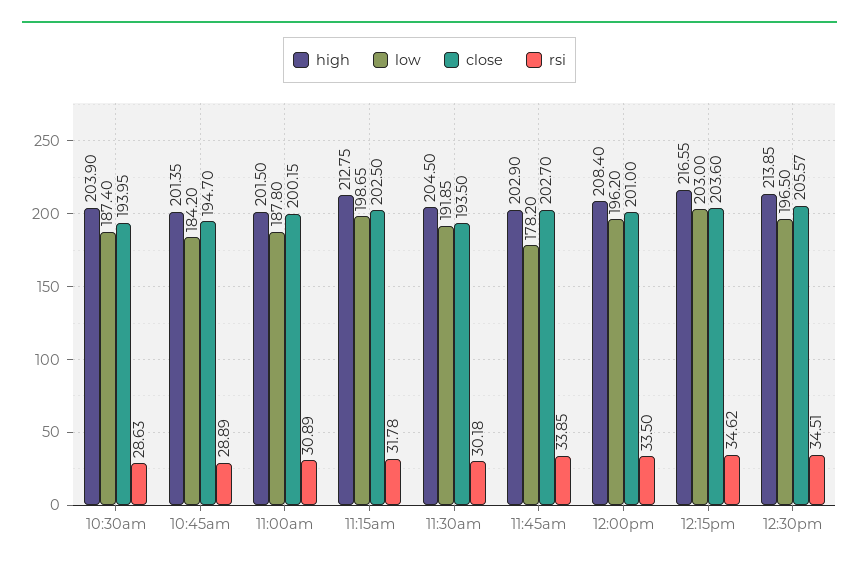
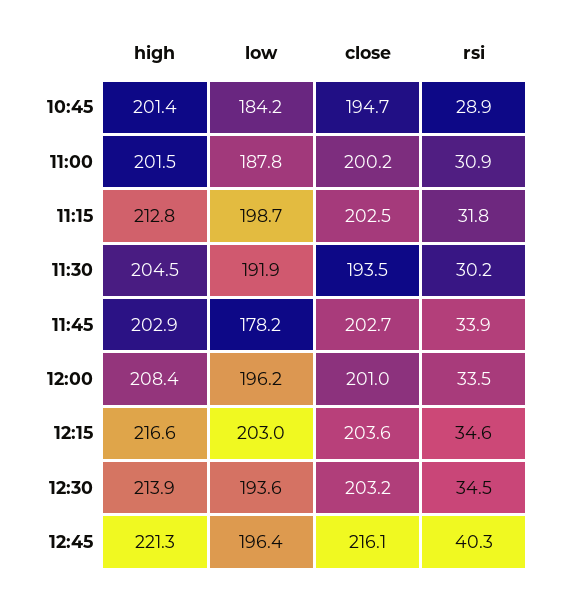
high, 10:30am: 203.9 -> none
low, 10:30am: 187.4 -> none
close, 10:30am: 193.95 -> none
rsi, 10:30am: 28.63 -> none
low, 12:30pm: 196.5 -> 193.6
close, 12:30pm: 205.57 -> 203.2
high, 12:45: none -> 221.3
low, 12:45: none -> 196.4
close, 12:45: none -> 216.1
rsi, 12:45: none -> 40.3

